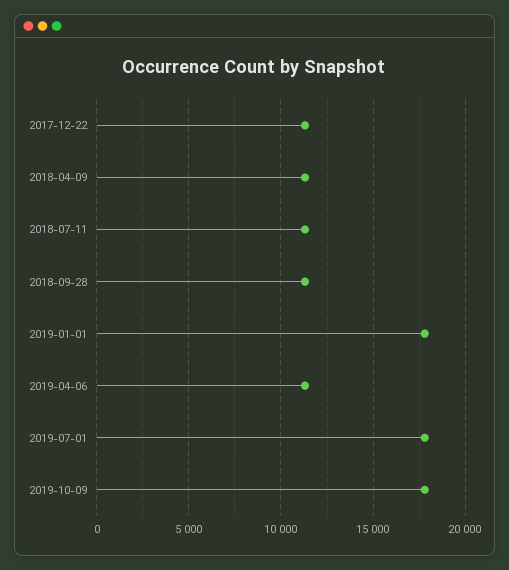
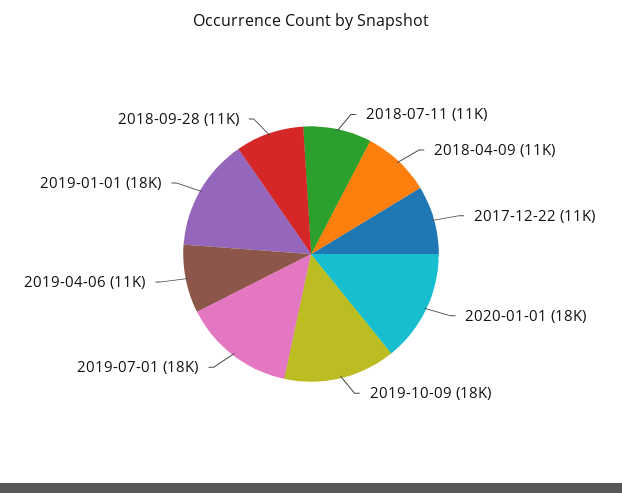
2020-01-01: none -> 18000

